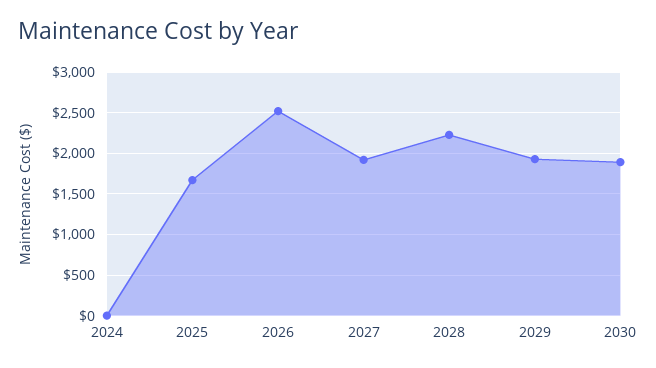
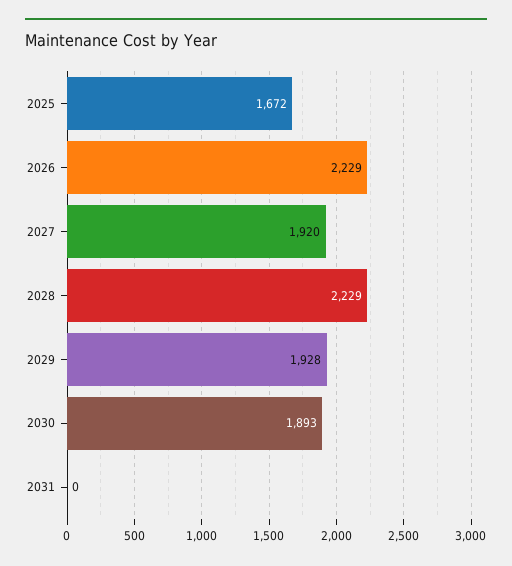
2024: 0 -> none
2026: 2500 -> 2229
2031: none -> 0

